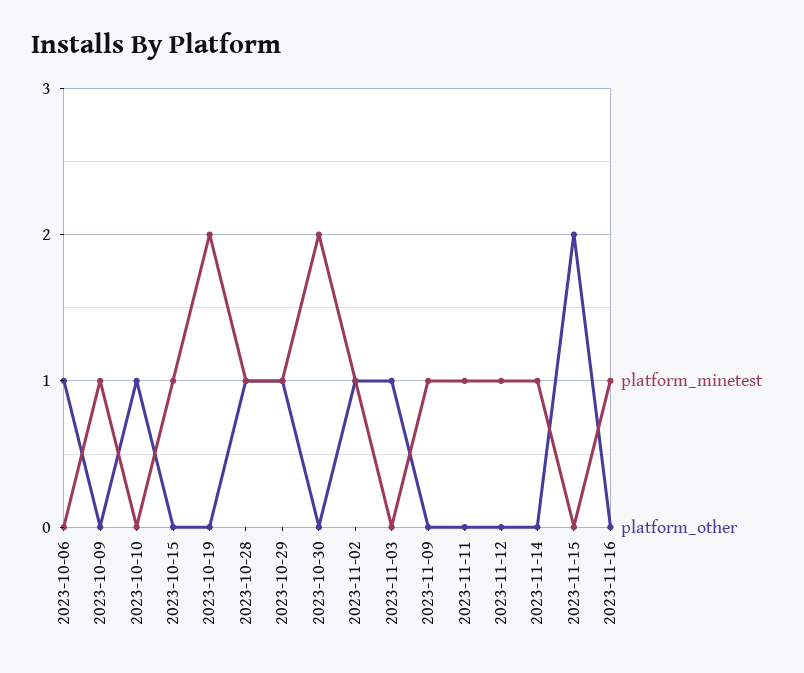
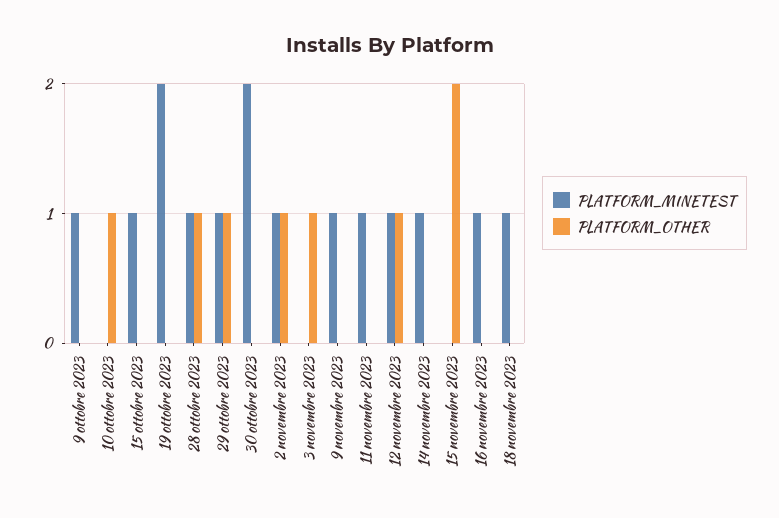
platform_minetest, 2023-10-06: 0 -> none
platform_other, 2023-10-06: 1 -> none
platform_other, 2023-11-12: 0 -> 1
platform_minetest, 18 novembre 2023: none -> 1
platform_other, 18 novembre 2023: none -> 0

